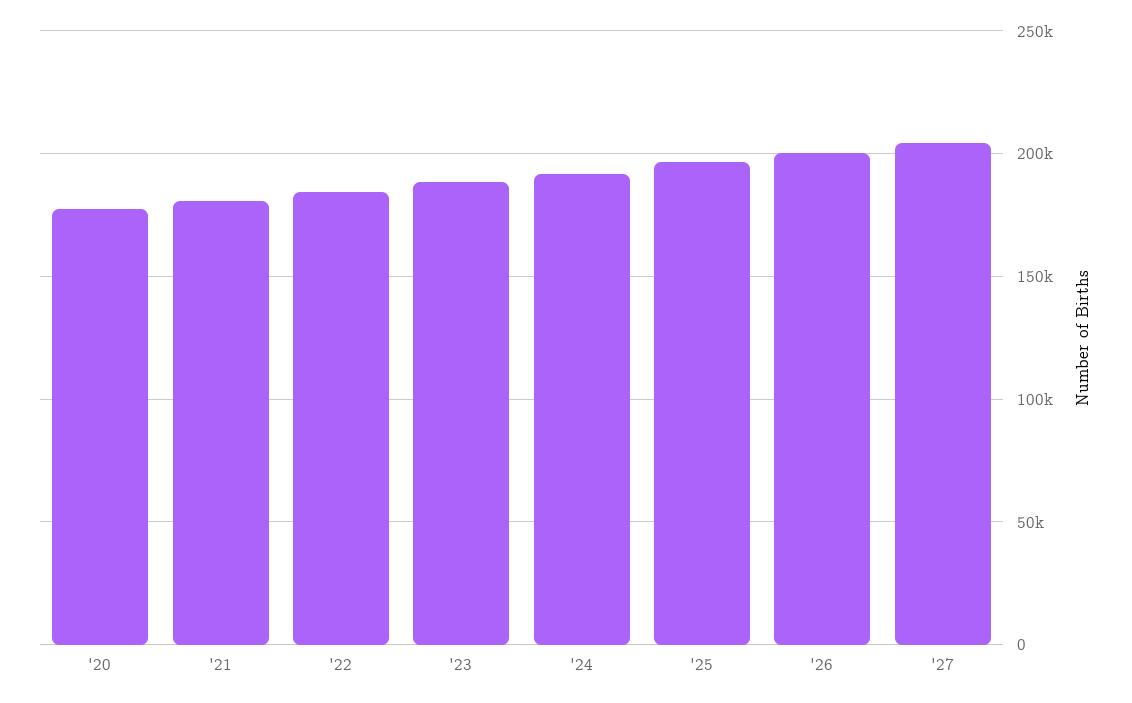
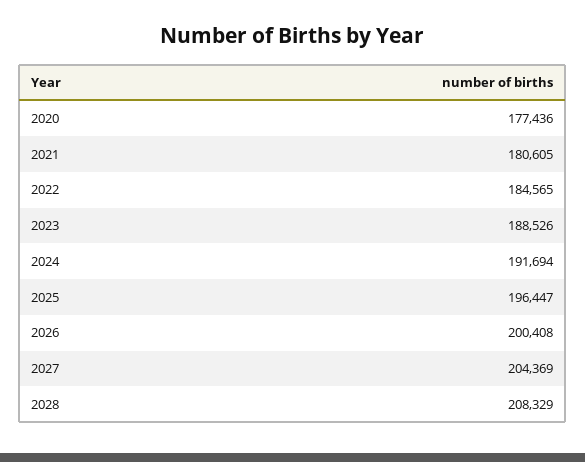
2028: none -> 208329

